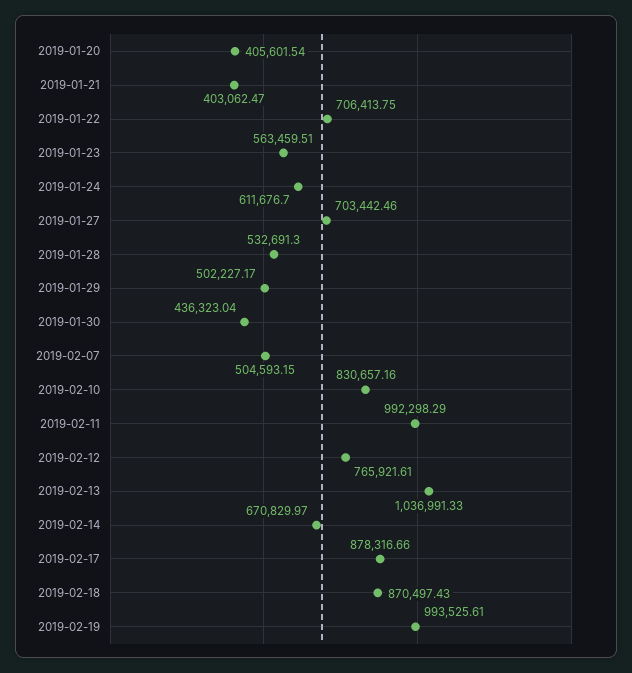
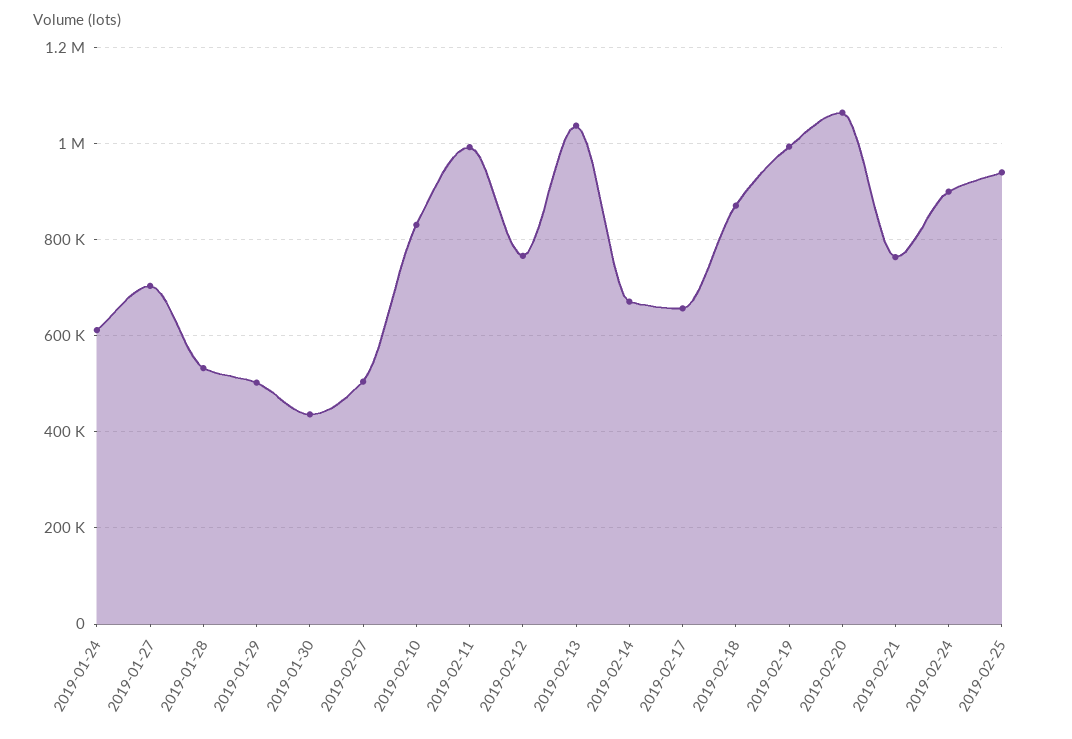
2019-01-20: 405601.54 -> none
2019-01-21: 403062.47 -> none
2019-01-22: 706413.75 -> none
2019-01-23: 563459.51 -> none
2019-02-17: 878316.66 -> 660000
2019-02-20: none -> 1060000
2019-02-21: none -> 760000
2019-02-24: none -> 900000
2019-02-25: none -> 940000

